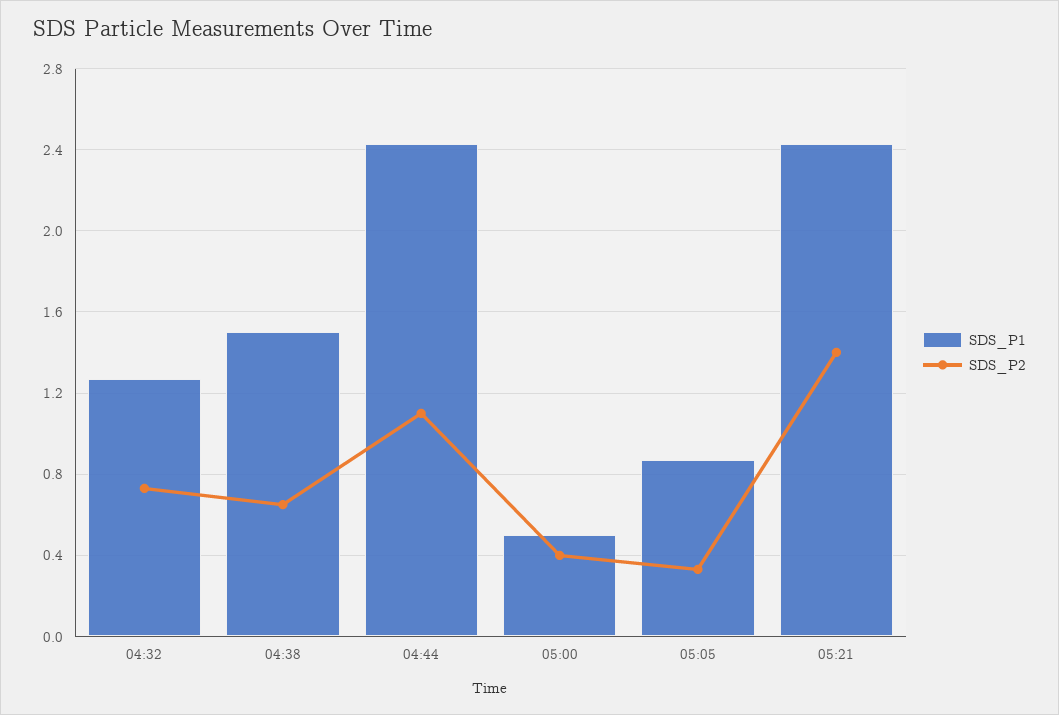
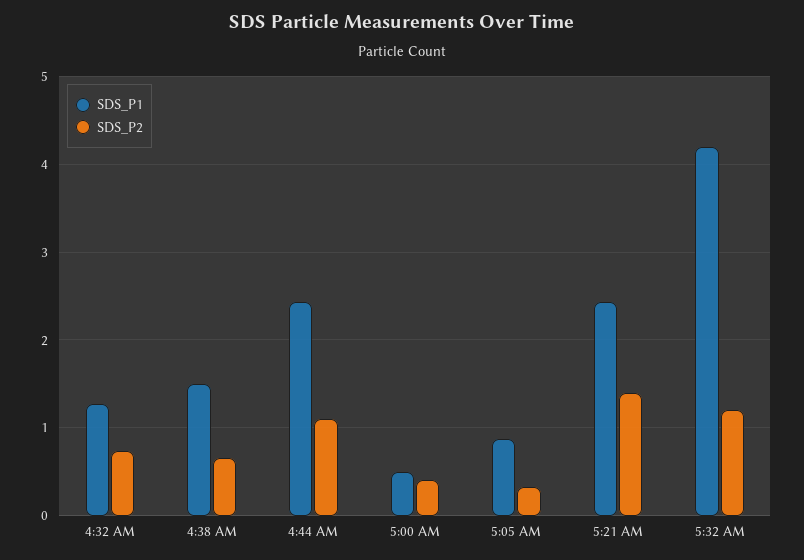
SDS_P1, 5:32 AM: none -> 4.2
SDS_P2, 5:32 AM: none -> 1.2

